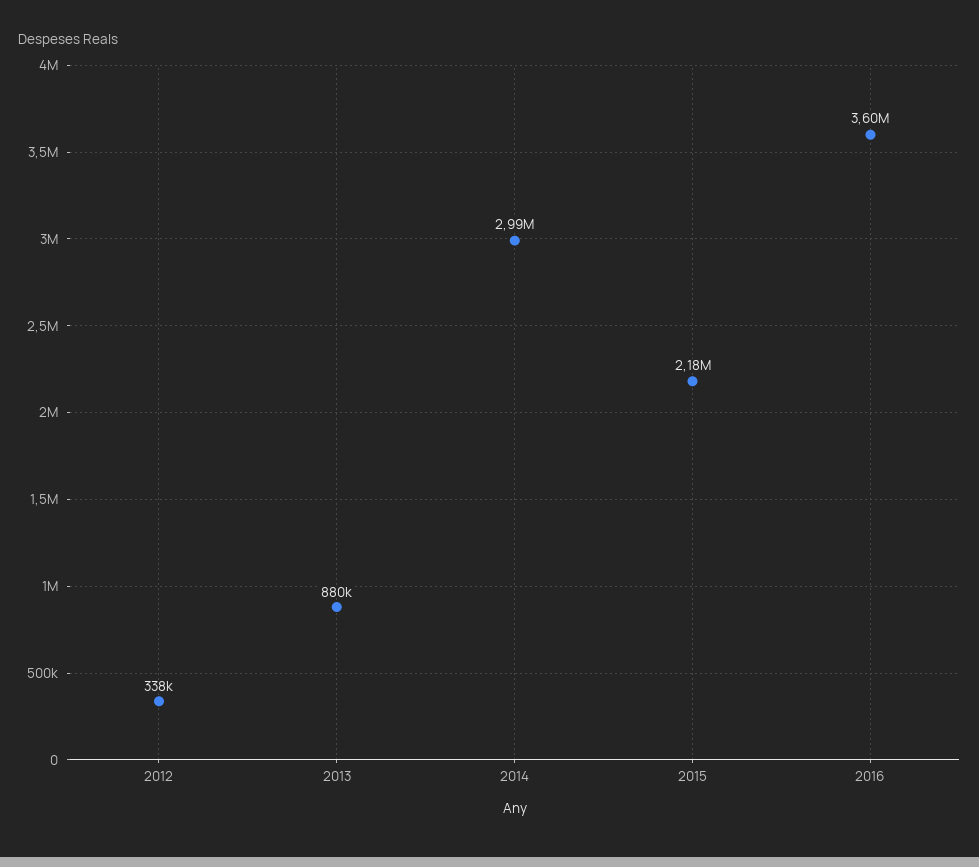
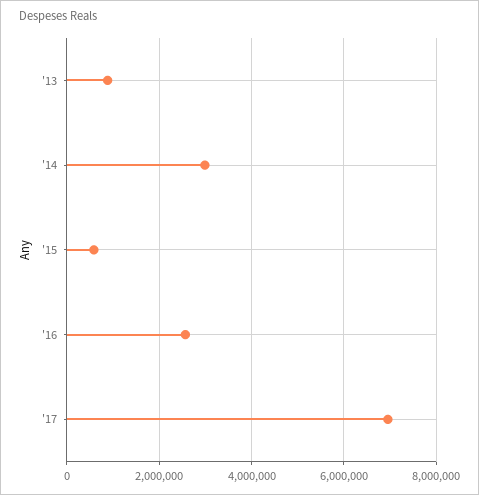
2012: 338000 -> none
2015: 2180000 -> 600000
2016: 3600000 -> 2600000
'17: none -> 7000000

